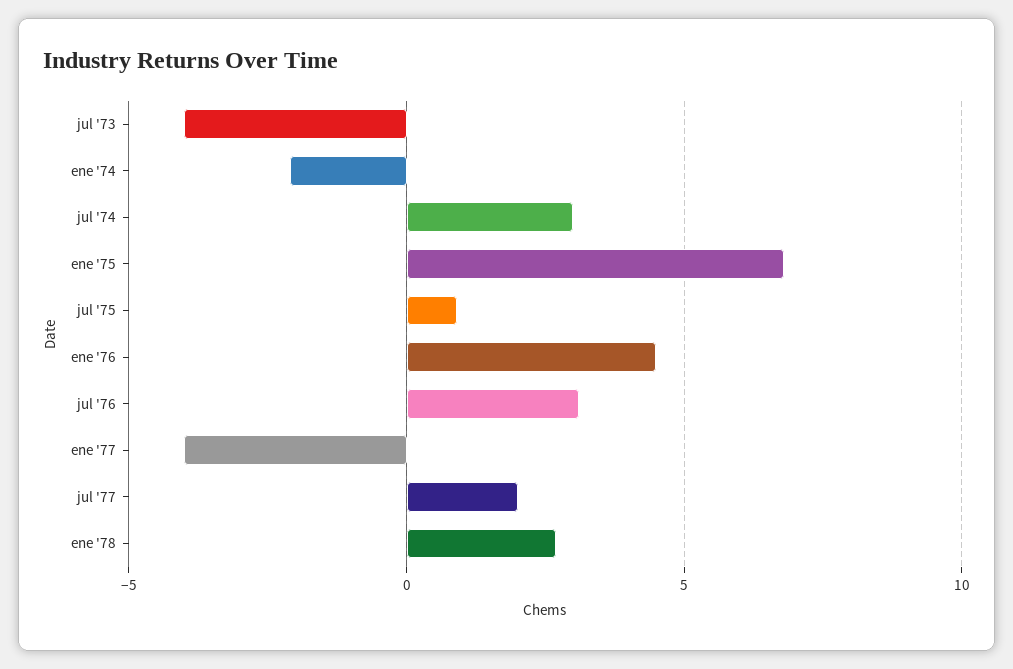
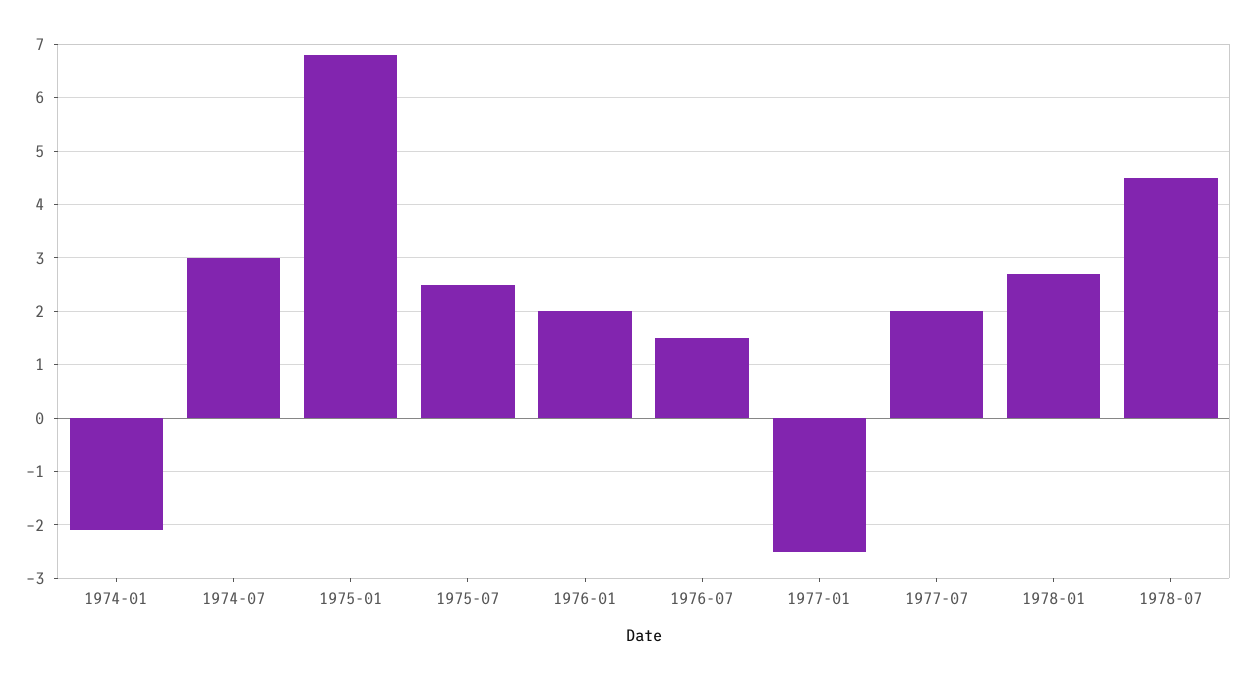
jul '73: -4 -> none
jul '75: 1 -> 2.5
ene '76: 4.5 -> 2
jul '76: 3 -> 1.5
ene '77: -4 -> -2.5
1978-07: none -> 4.5

